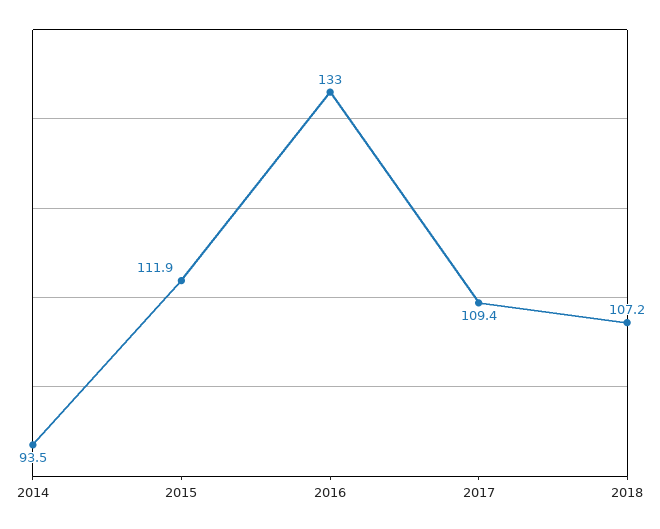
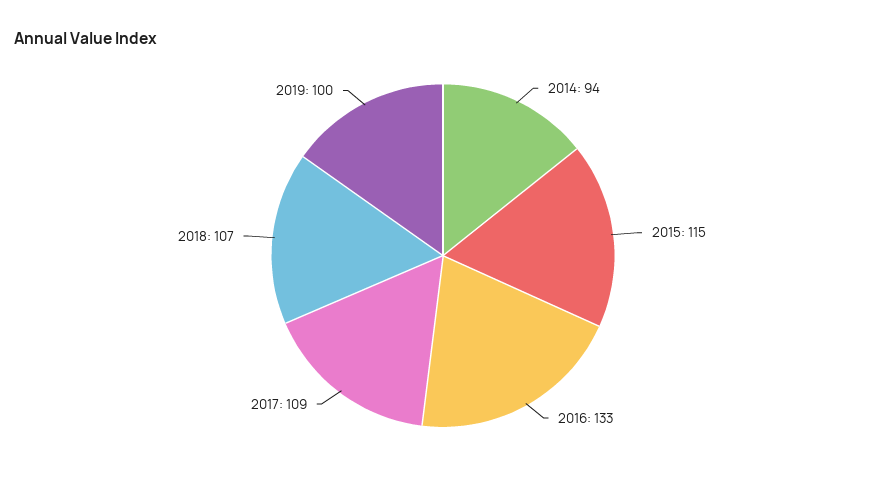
2015: 111.9 -> 115
2019: none -> 100

